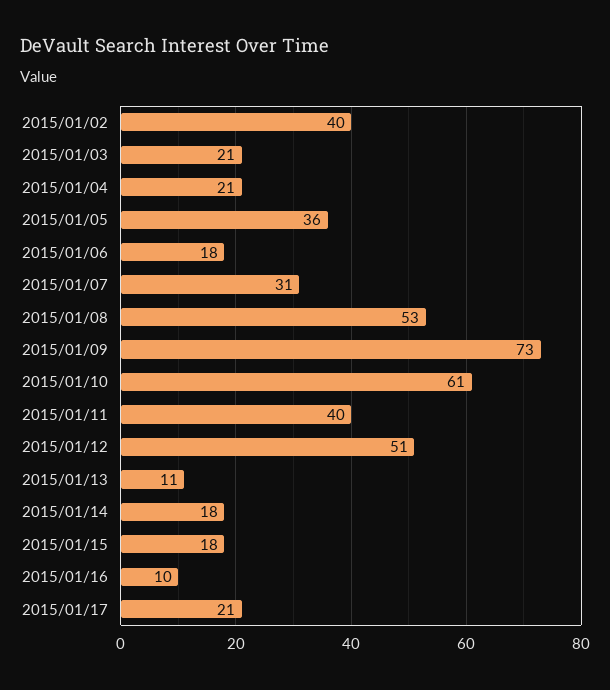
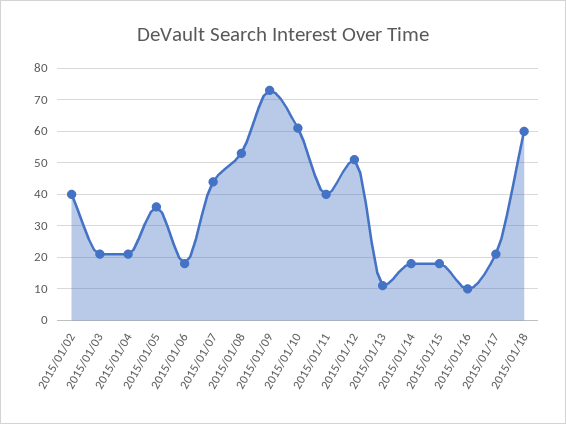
2015/01/07: 31 -> 45
2015/01/18: none -> 60

